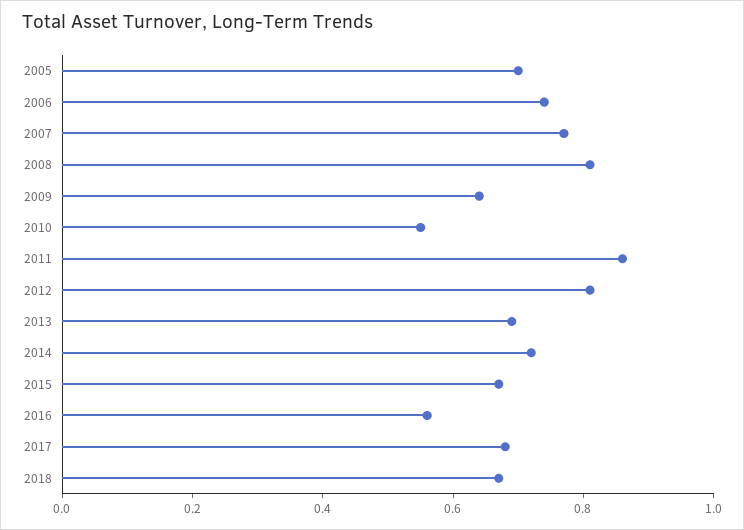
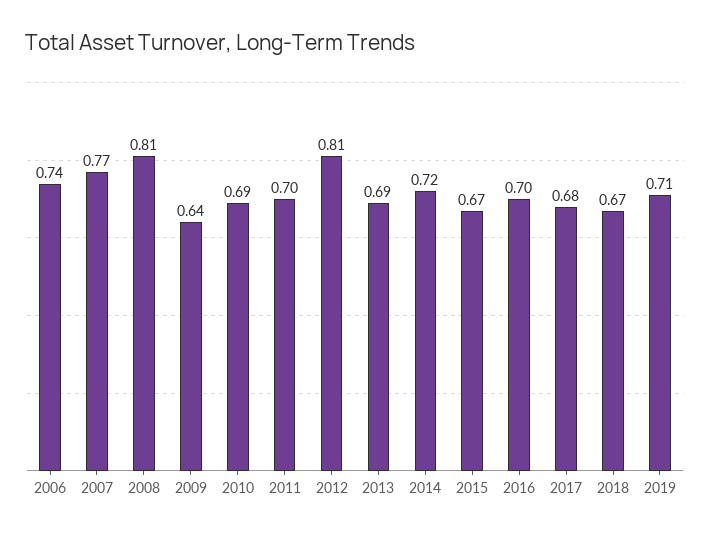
2005: 0.7 -> none
2010: 0.55 -> 0.69
2011: 0.85 -> 0.7
2016: 0.55 -> 0.7
2019: none -> 0.71

